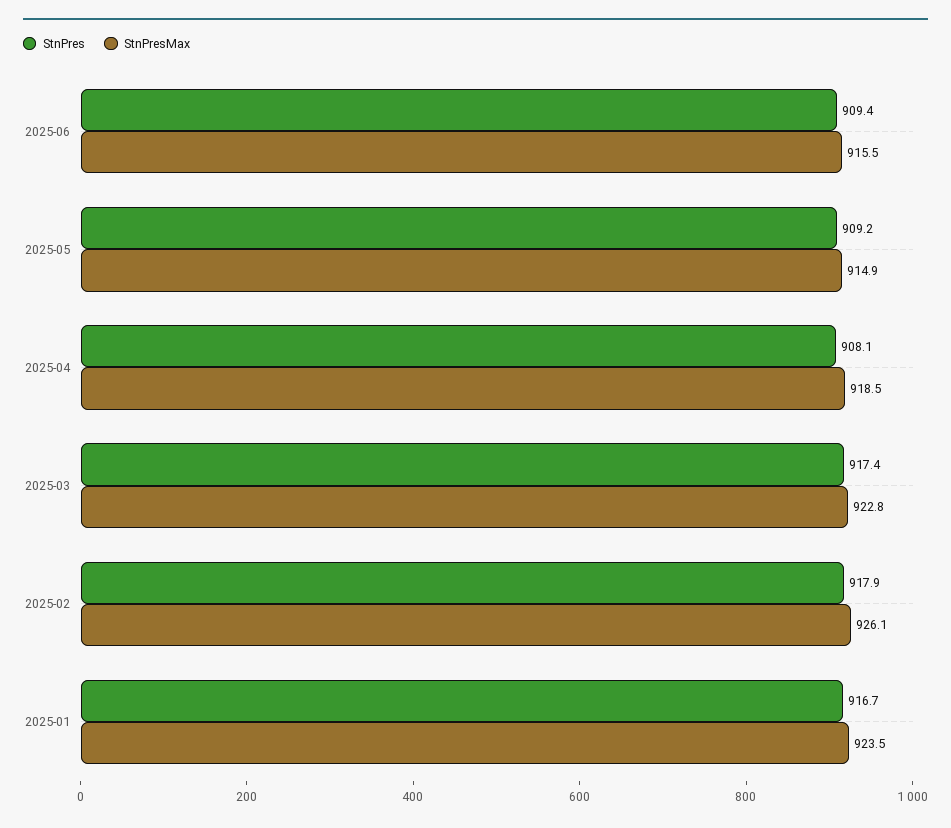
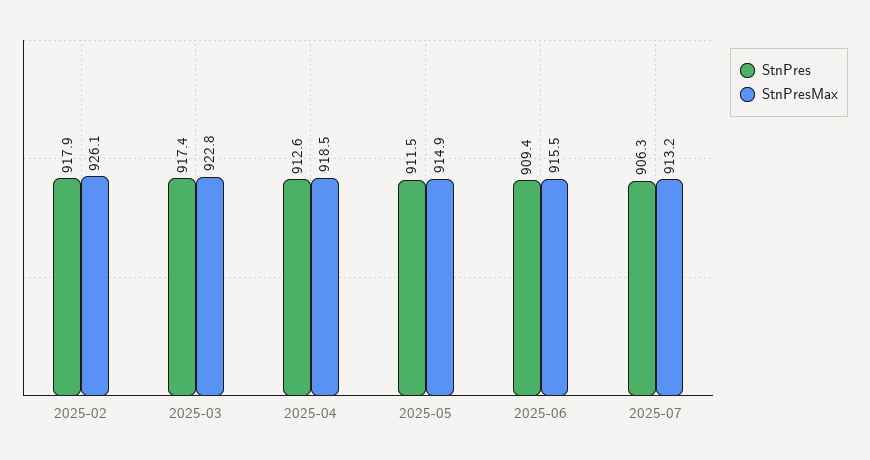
StnPres, 2025-05: 909.2 -> 911.5
StnPres, 2025-04: 908.1 -> 912.6
StnPres, 2025-01: 916.7 -> none
StnPresMax, 2025-01: 923.5 -> none
StnPres, 2025-07: none -> 906.3
StnPresMax, 2025-07: none -> 913.2

